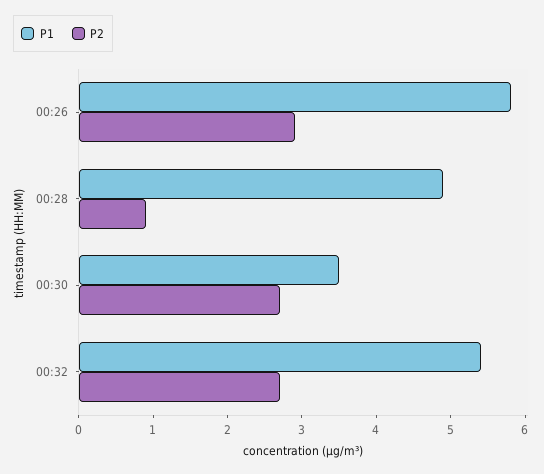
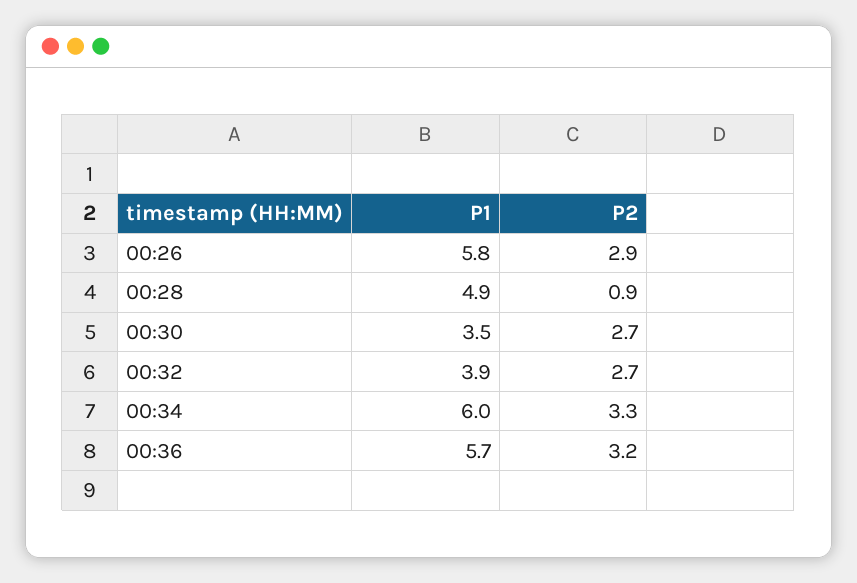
P1, 00:32: 5.5 -> 3.9
P1, 00:34: none -> 6
P2, 00:34: none -> 3.3
P1, 00:36: none -> 5.7
P2, 00:36: none -> 3.2

